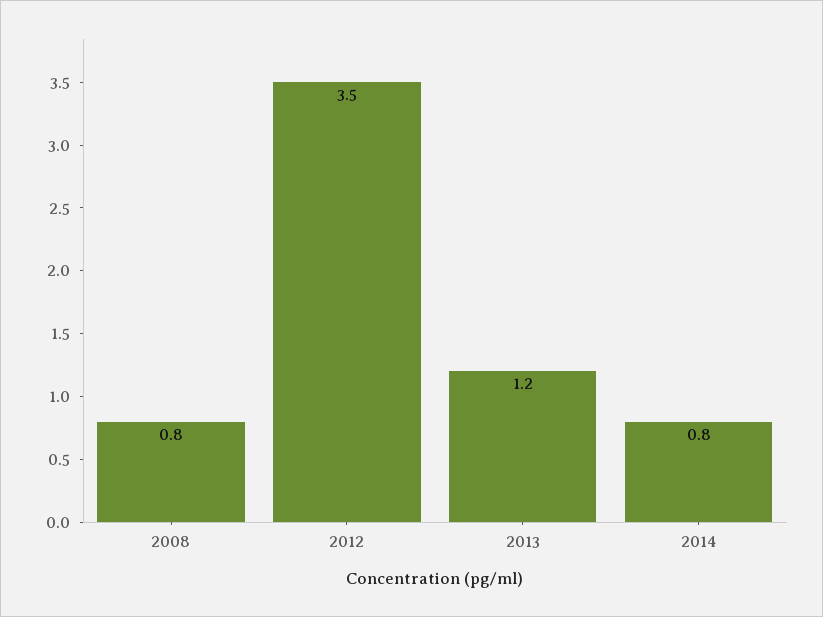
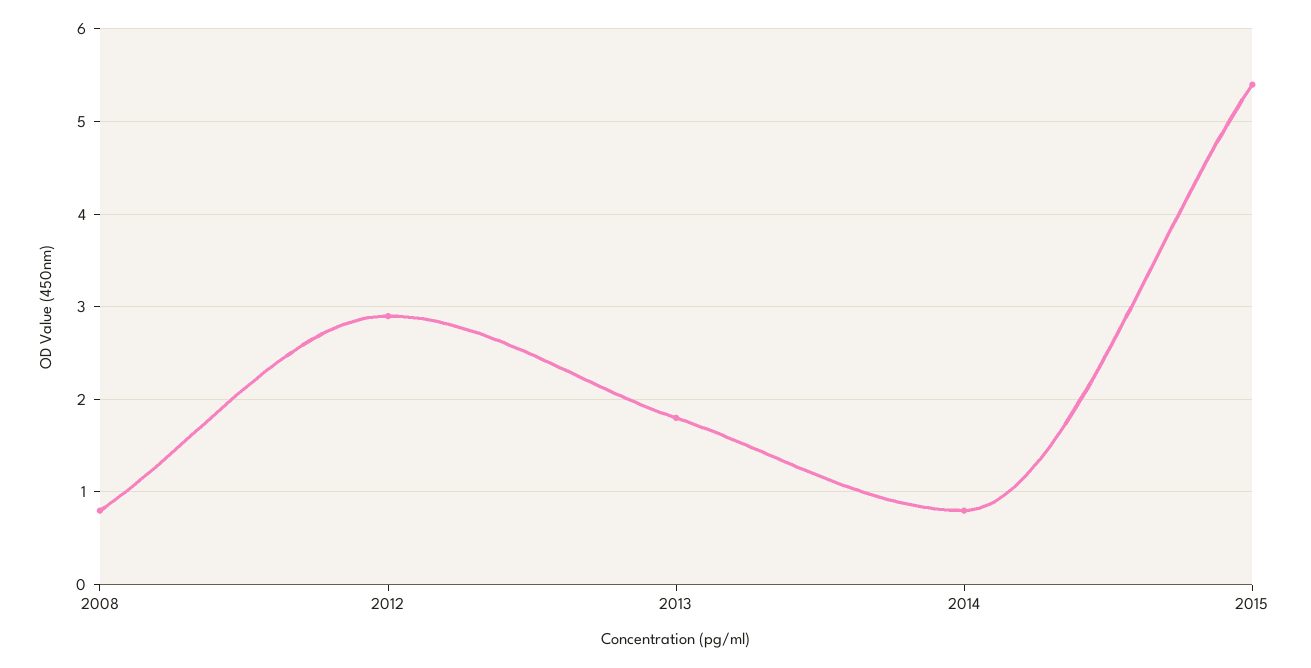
2012: 3.5 -> 2.9
2013: 1.2 -> 1.8
2015: none -> 5.4

